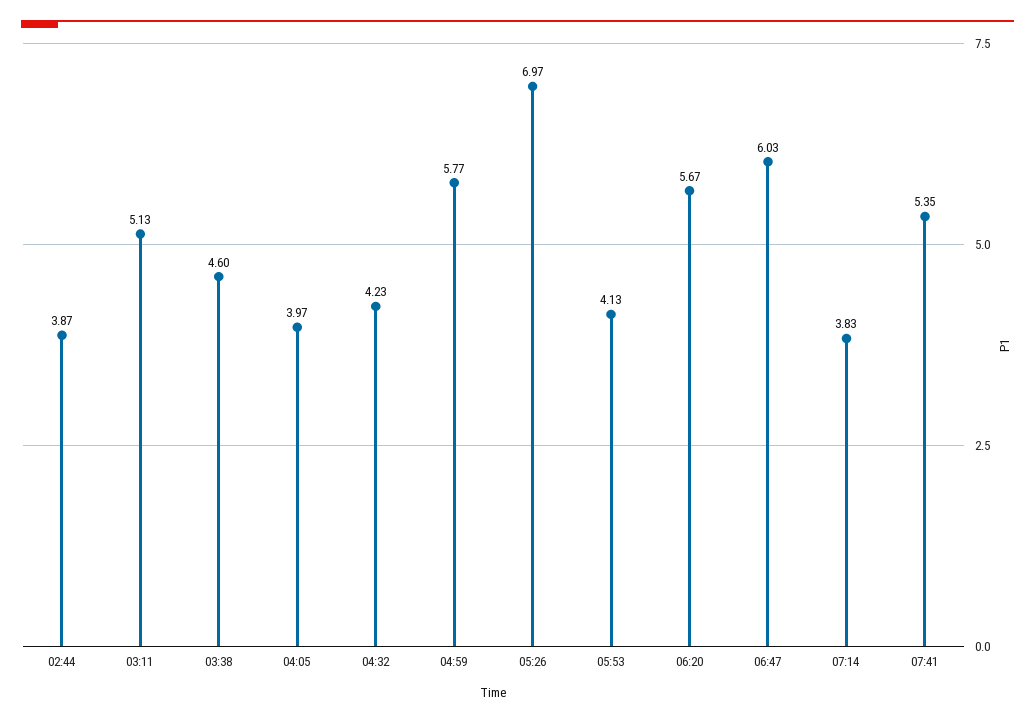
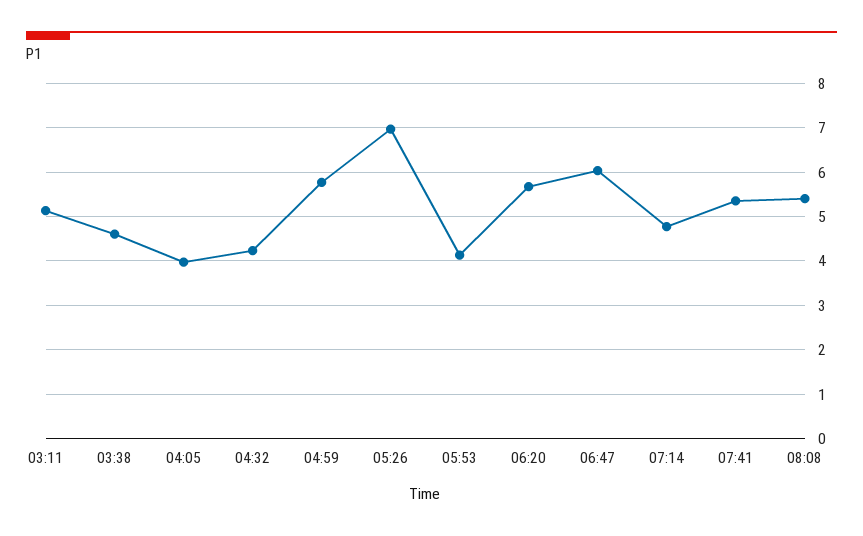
02:44: 3.87 -> none
07:14: 3.83 -> 4.8
08:08: none -> 5.4

